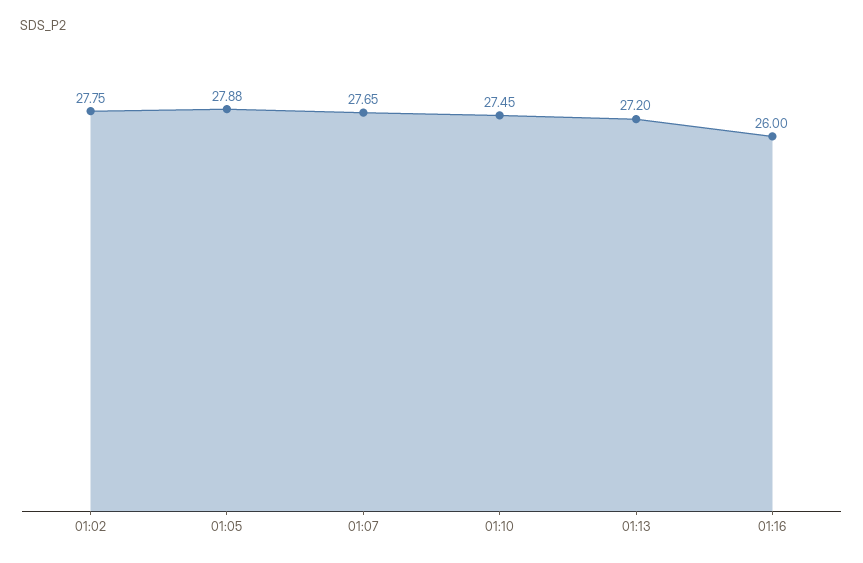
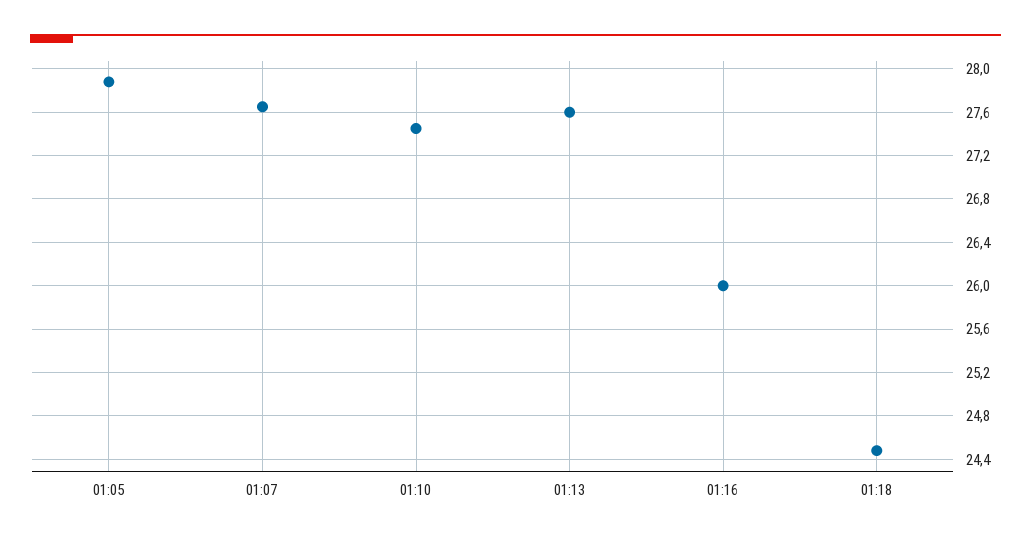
01:02: 27.75 -> none
01:13: 27.2 -> 27.6
01:18: none -> 24.5

